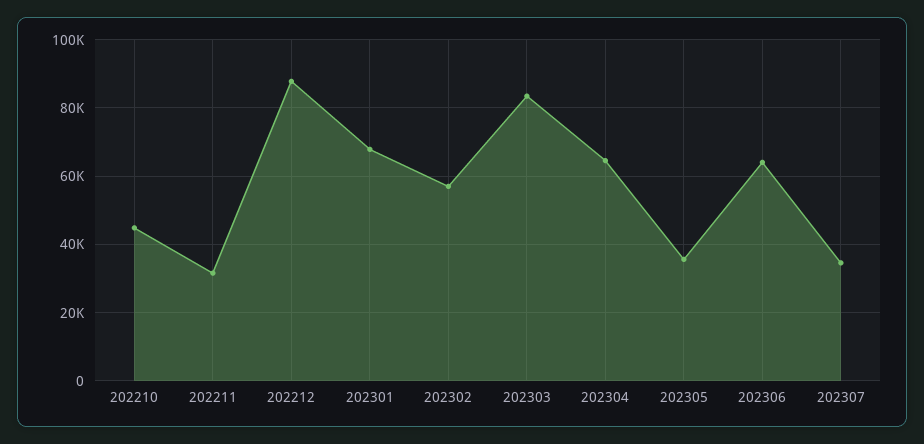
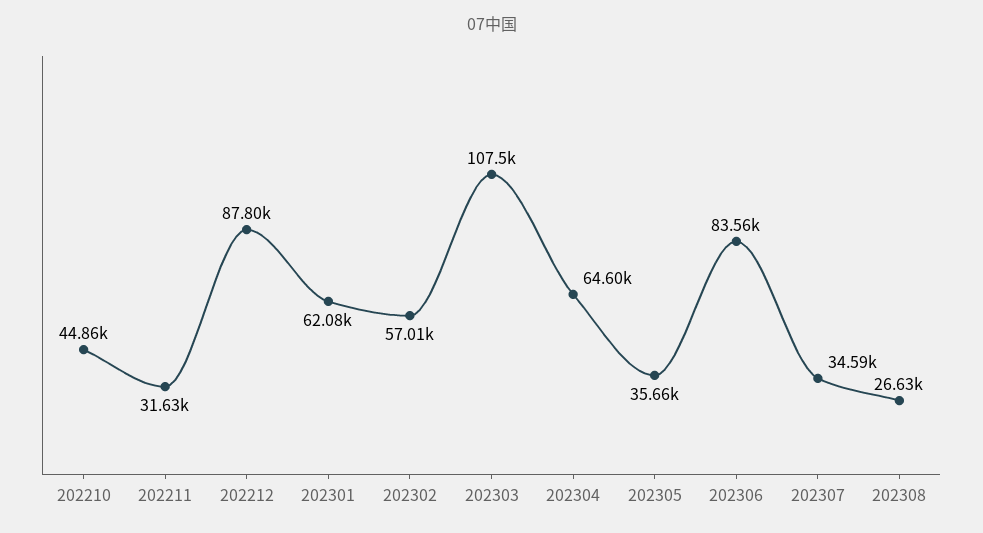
202301: 68000 -> 62080
202303: 84000 -> 107500
202306: 64000 -> 83560
202308: none -> 26630

